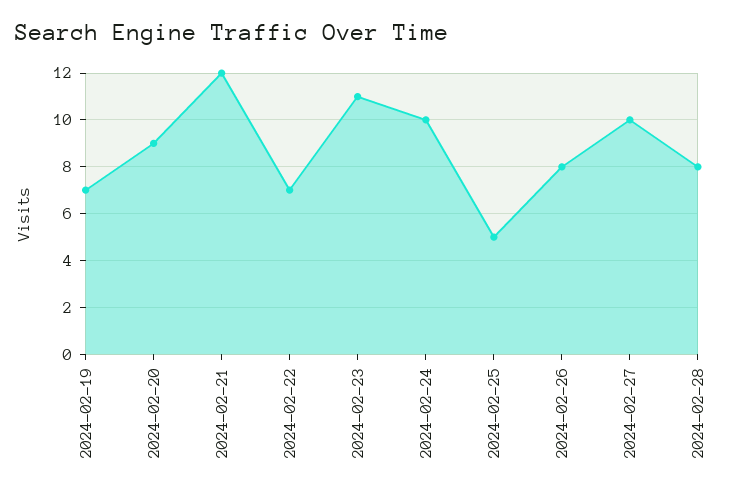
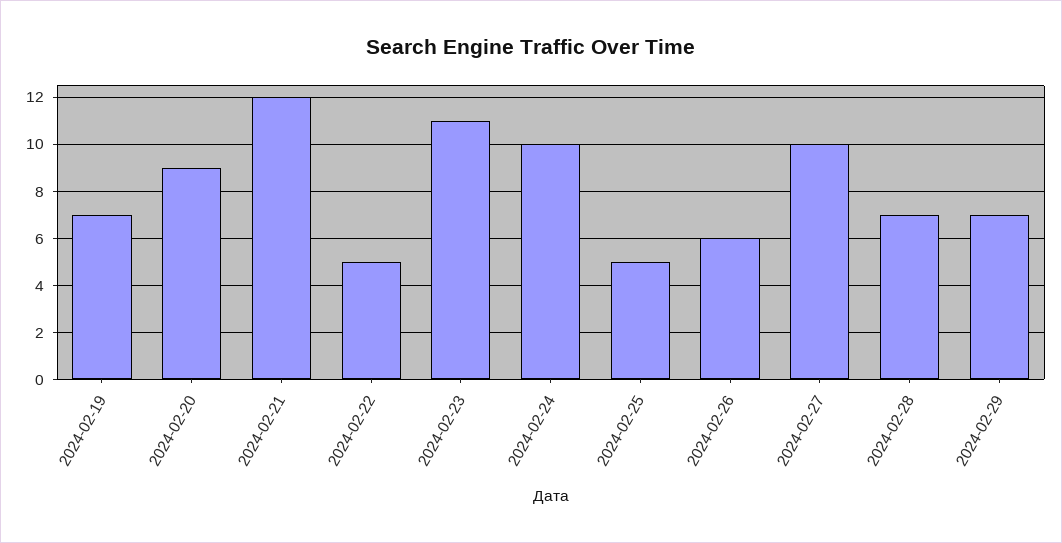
2024-02-22: 7 -> 5
2024-02-26: 8 -> 6
2024-02-28: 8 -> 7
2024-02-29: none -> 7

